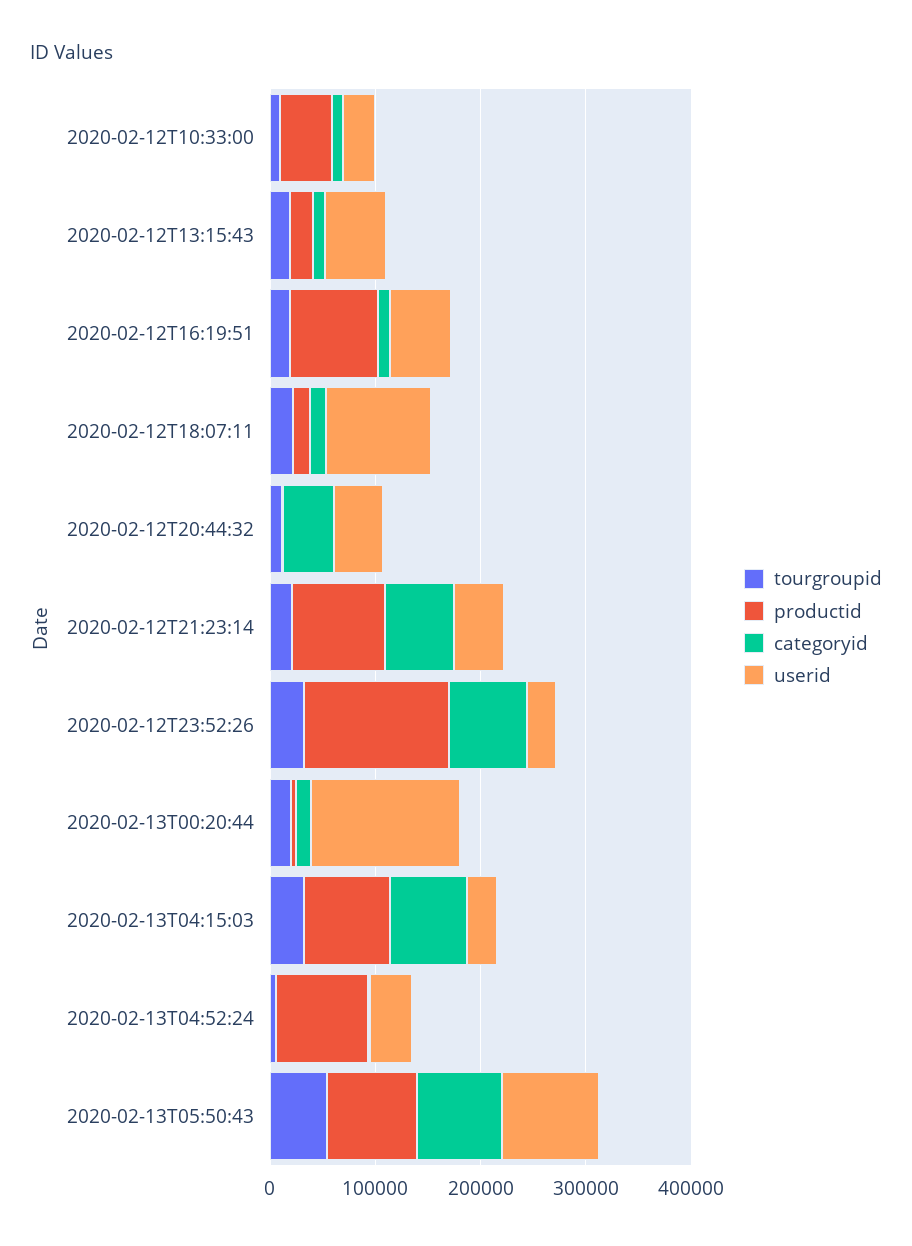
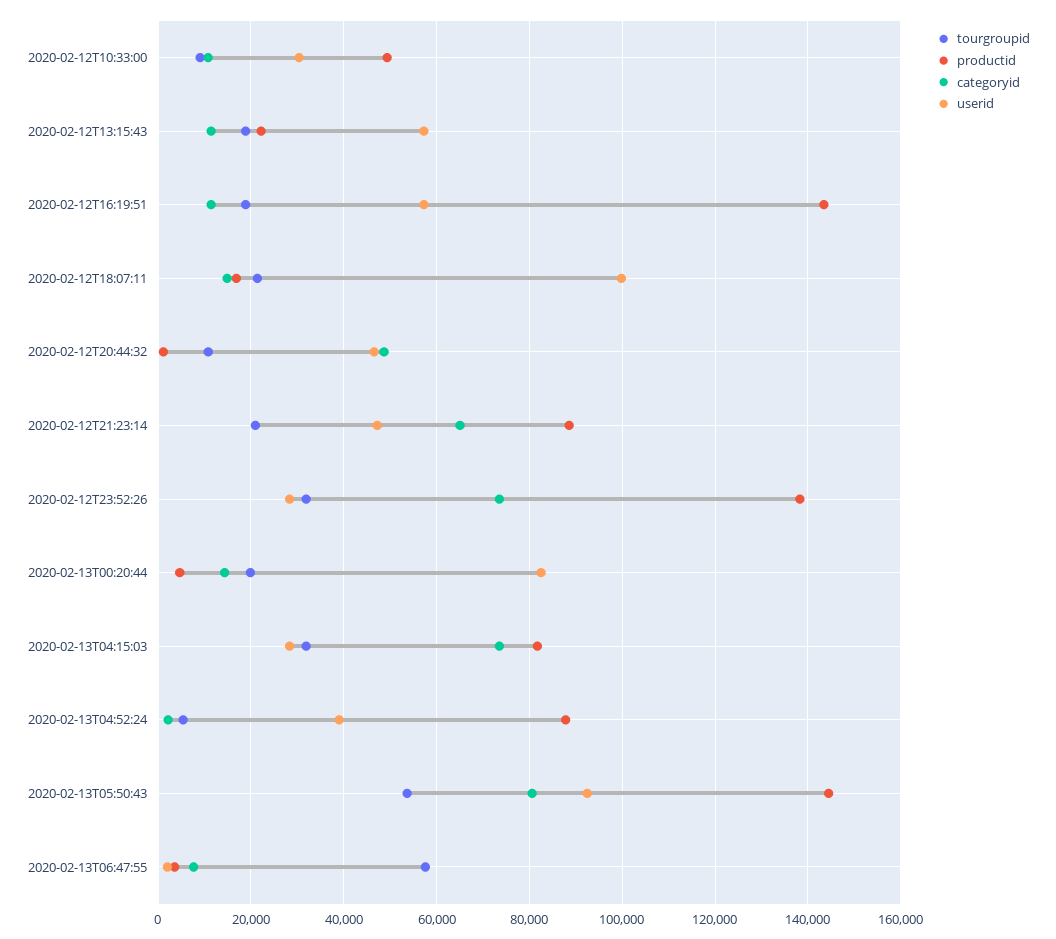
productid, 2020-02-12T16:19:51: 80000 -> 144000
userid, 2020-02-13T00:20:44: 140000 -> 82000
productid, 2020-02-13T05:50:43: 80000 -> 144000
tourgroupid, 2020-02-13T06:47:55: none -> 58000
productid, 2020-02-13T06:47:55: none -> 4000
categoryid, 2020-02-13T06:47:55: none -> 8000
userid, 2020-02-13T06:47:55: none -> 2000

